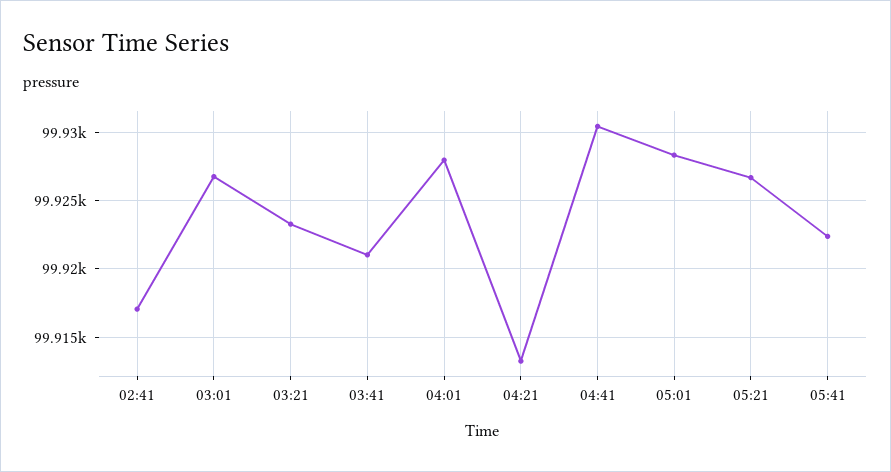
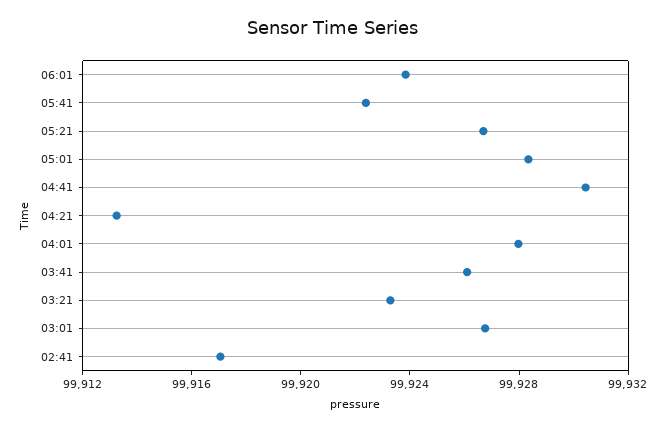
03:41: 99921 -> 99926
06:01: none -> 99924

